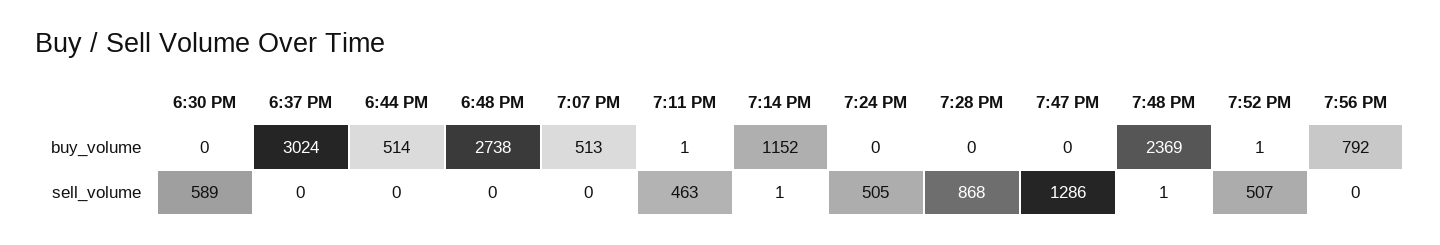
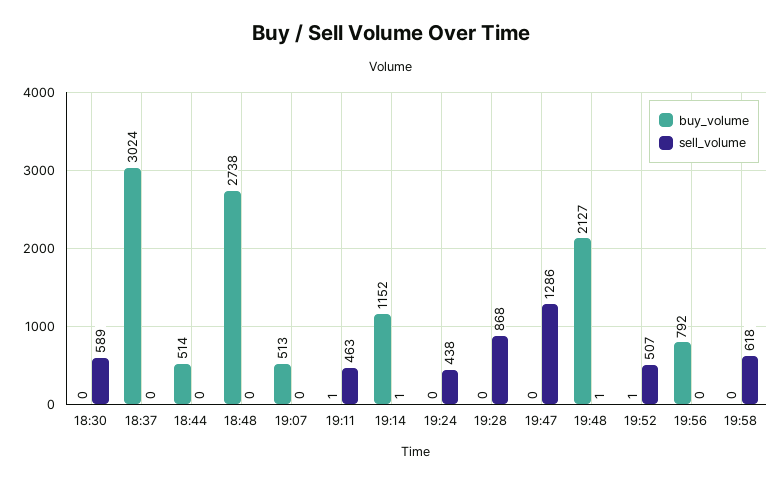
buy_volume, 7:48 PM: 2369 -> 2127
sell_volume, 7:24 PM: 505 -> 438
buy_volume, 19:58: none -> 0
sell_volume, 19:58: none -> 618

